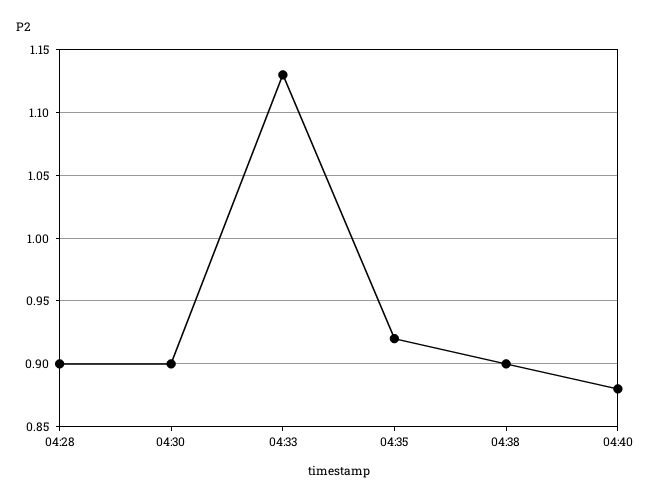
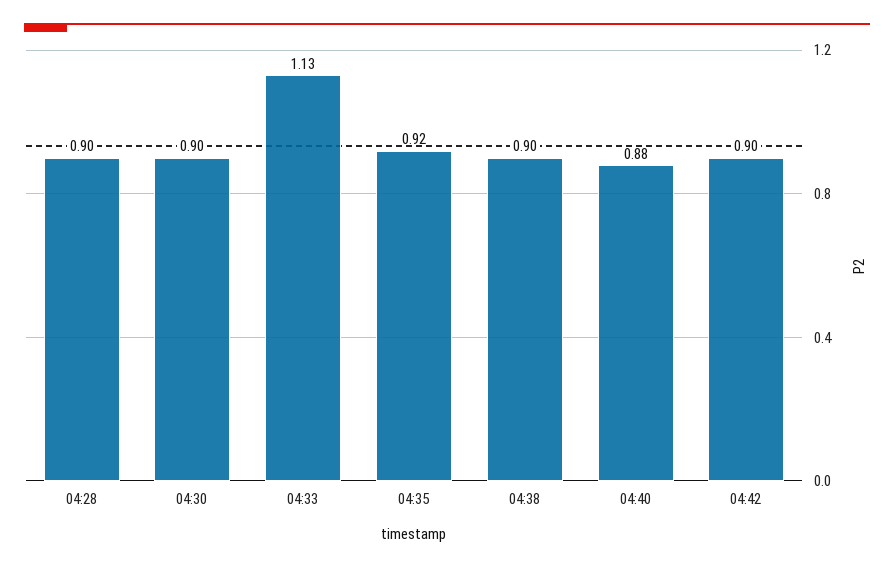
04:42: none -> 0.9

